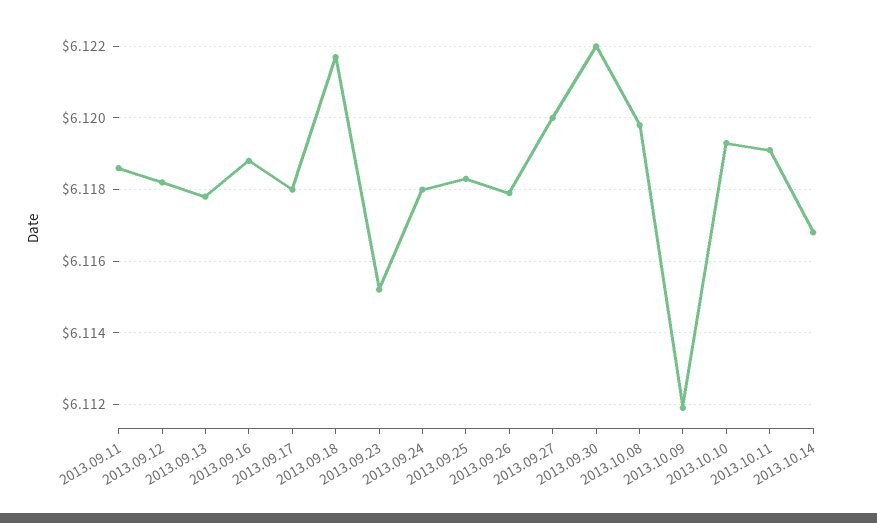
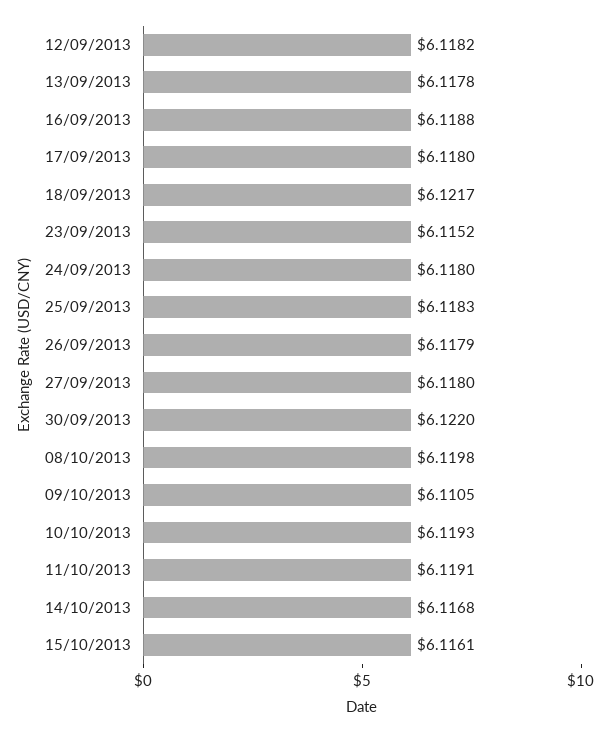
2013.09.11: 6.1185 -> none
2013.09.27: 6.12 -> 6.118
2013.10.09: 6.112 -> 6.1105
15/10/2013: none -> 6.1161

